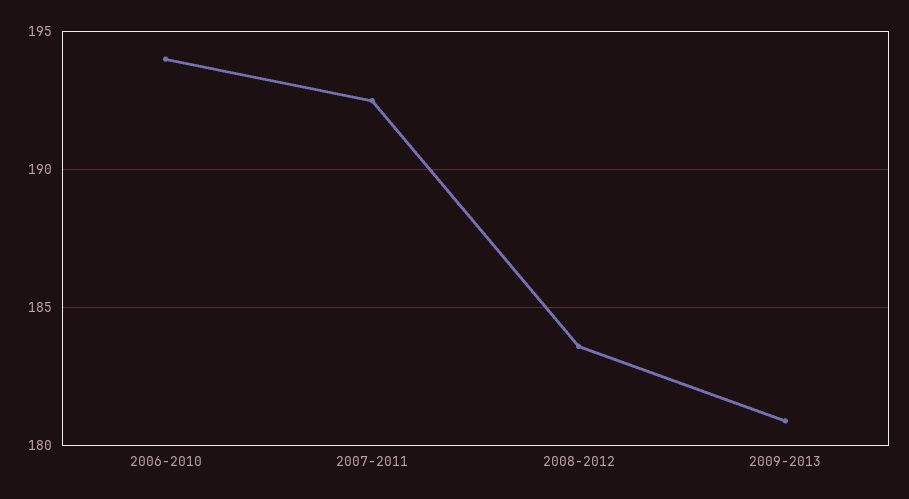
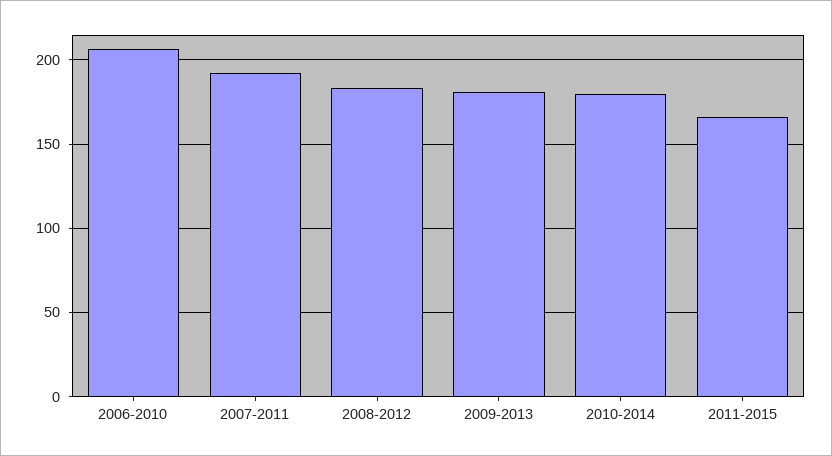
2006-2010: 194 -> 205
2010-2014: none -> 180
2011-2015: none -> 165

